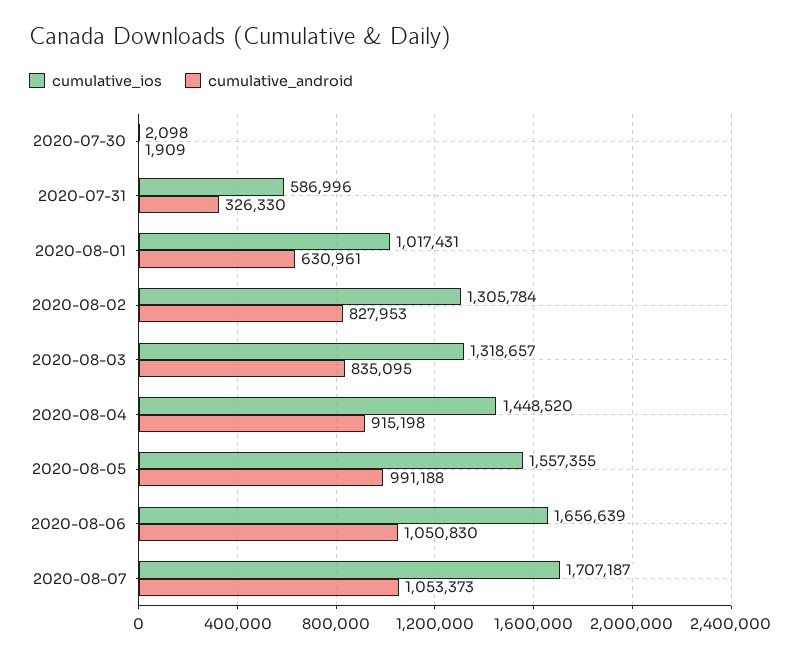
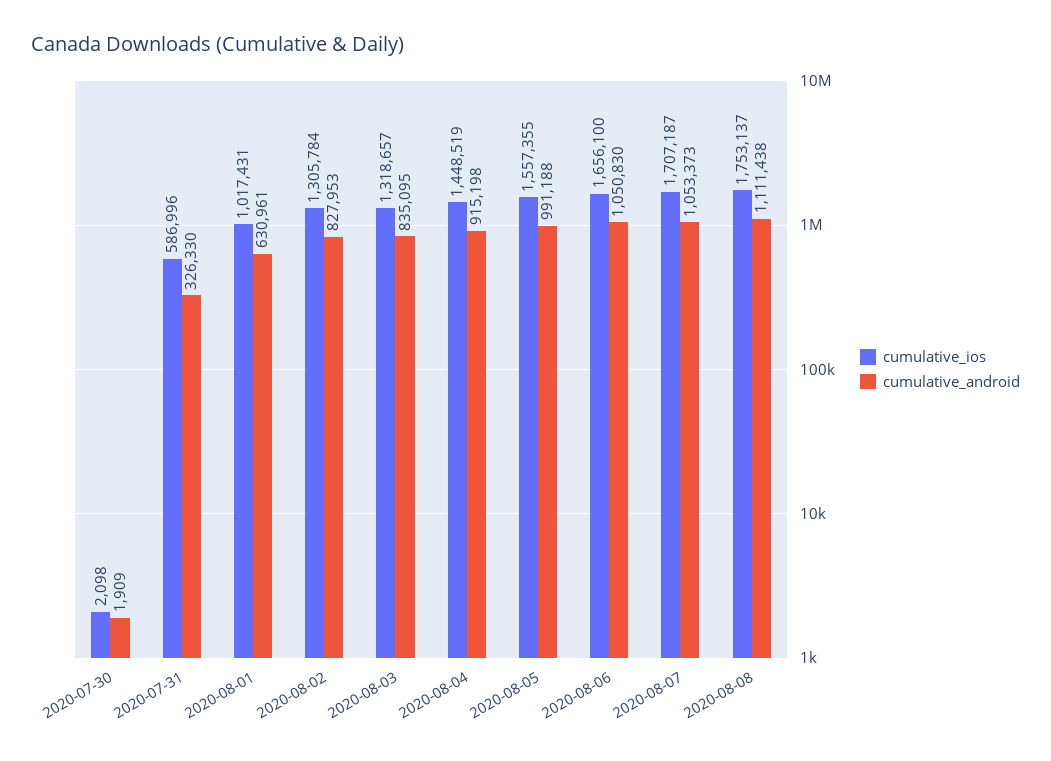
cumulative_ios, 2020-08-04: 1448520 -> 1448519
cumulative_ios, 2020-08-06: 1656639 -> 1656100
cumulative_ios, 2020-08-08: none -> 1753137
cumulative_android, 2020-08-08: none -> 1111438

